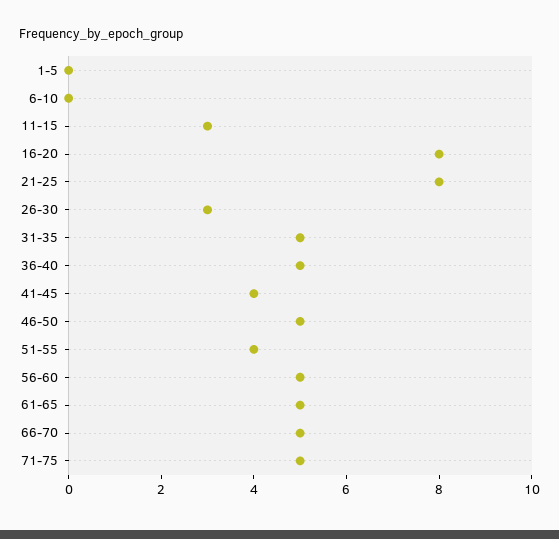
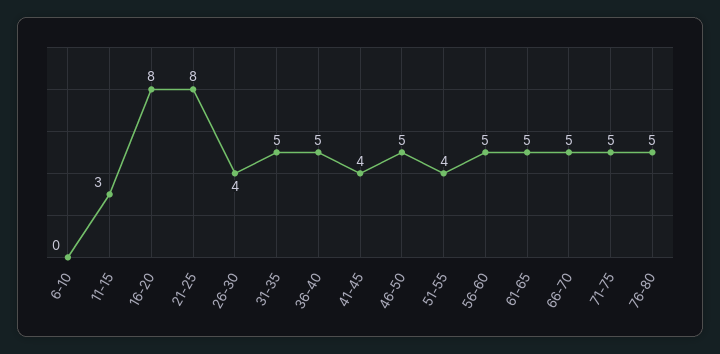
1-5: 0 -> none
26-30: 3 -> 4
76-80: none -> 5

